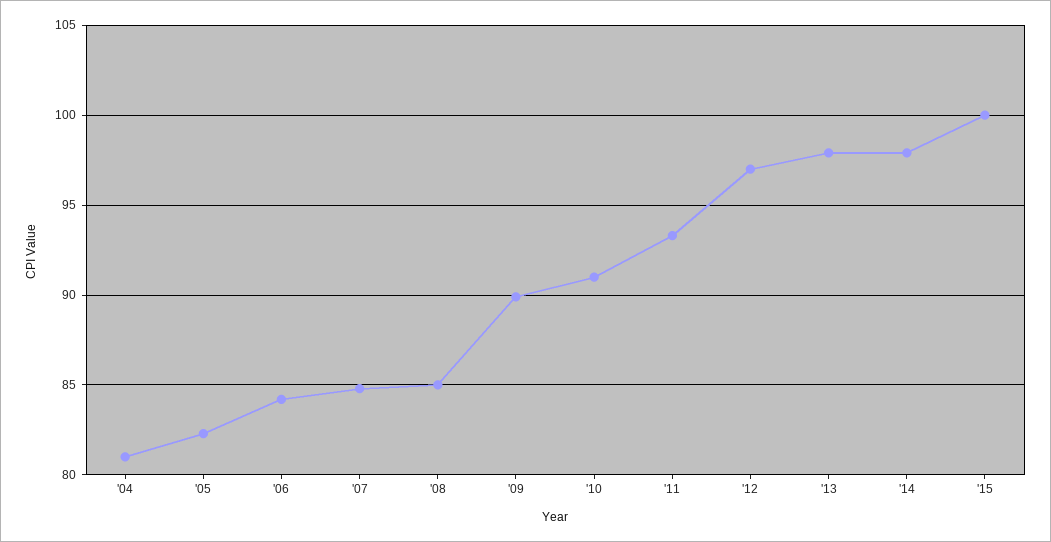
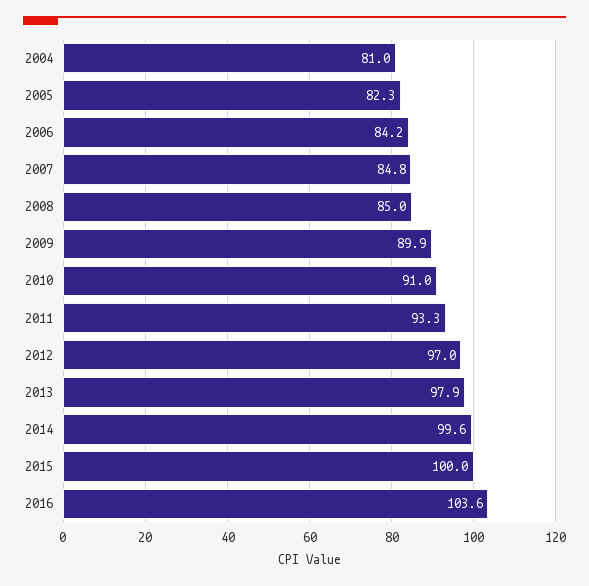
'14: 98 -> 99.6
2016: none -> 103.6

